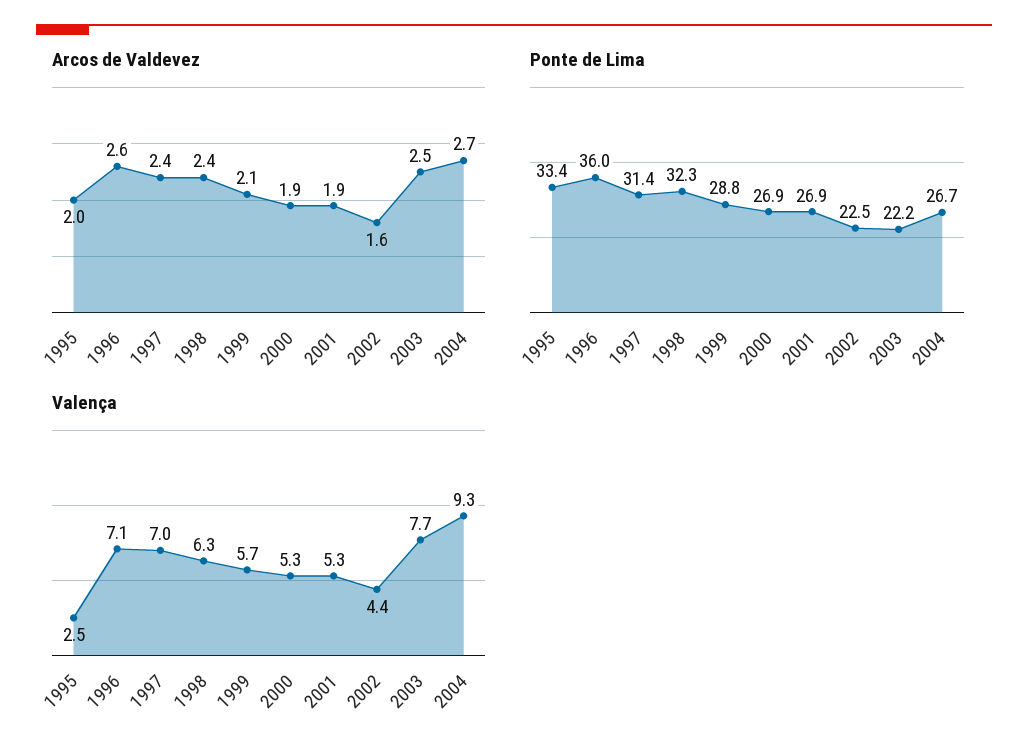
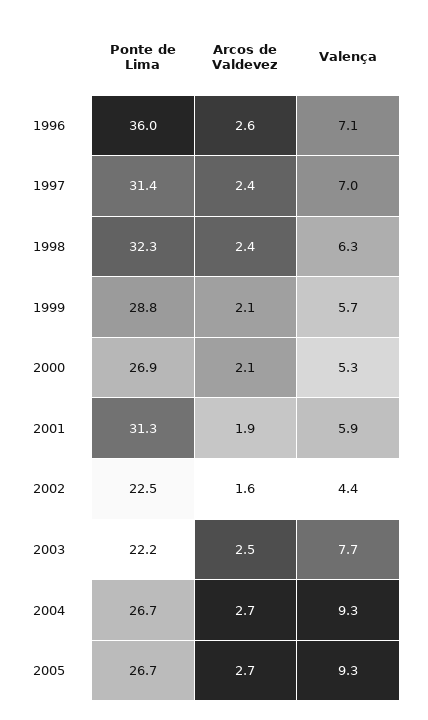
Arcos de Valdevez, 1995: 2 -> none
Arcos de Valdevez, 2000: 1.9 -> 2.1
Ponte de Lima, 1995: 33.4 -> none
Ponte de Lima, 2001: 26.9 -> 31.3
Valença, 1995: 2.5 -> none
Valença, 2001: 5.3 -> 5.9
Ponte de Lima, 2005: none -> 26.7
Arcos de Valdevez, 2005: none -> 2.7
Valença, 2005: none -> 9.3

